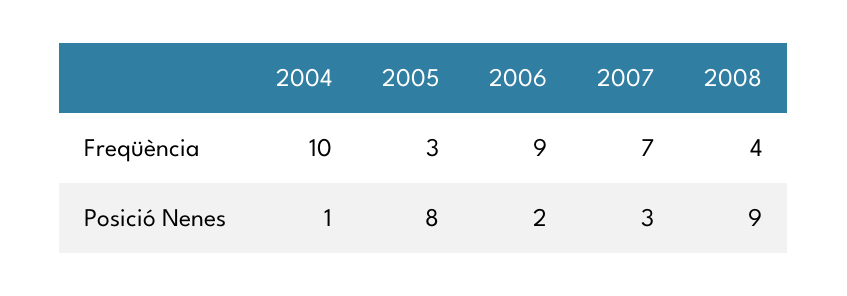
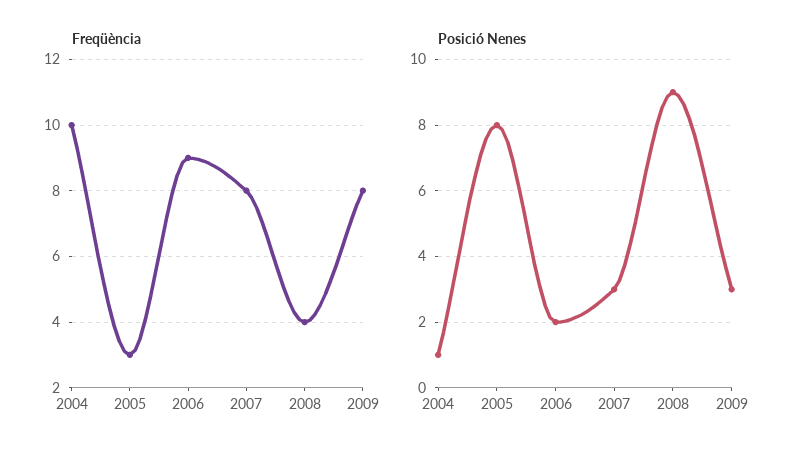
Freqüència, 2007: 7 -> 8
Freqüència, 2009: none -> 8
Posició Nenes, 2009: none -> 3

